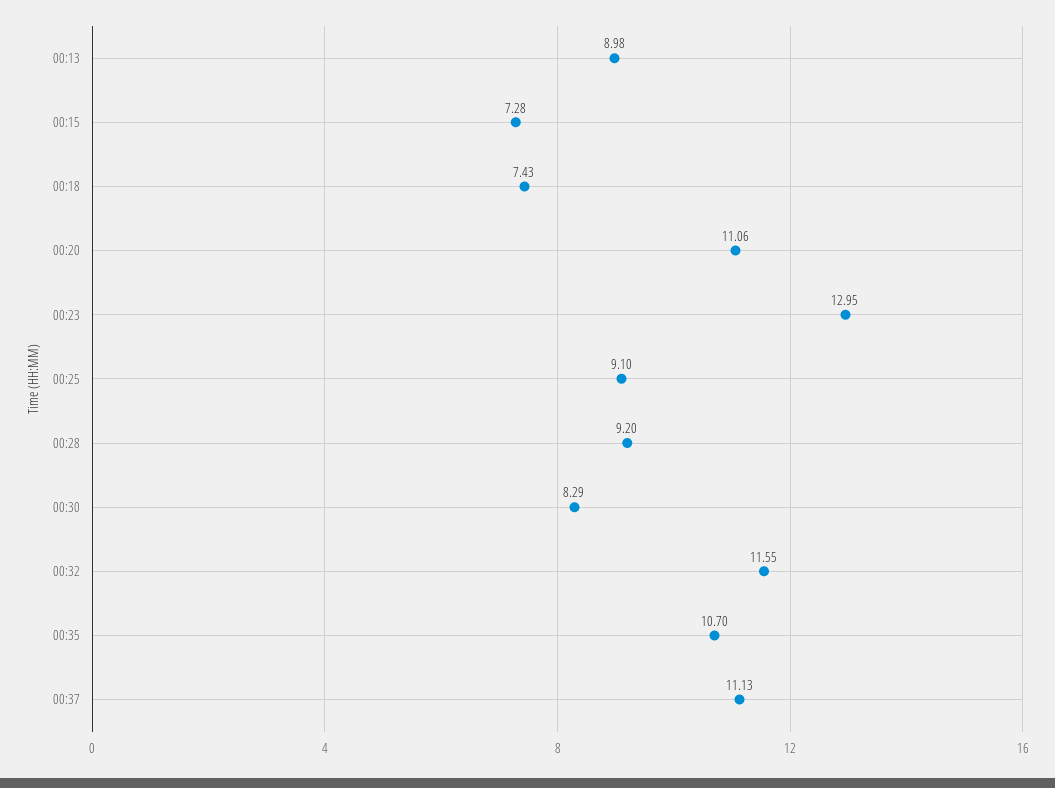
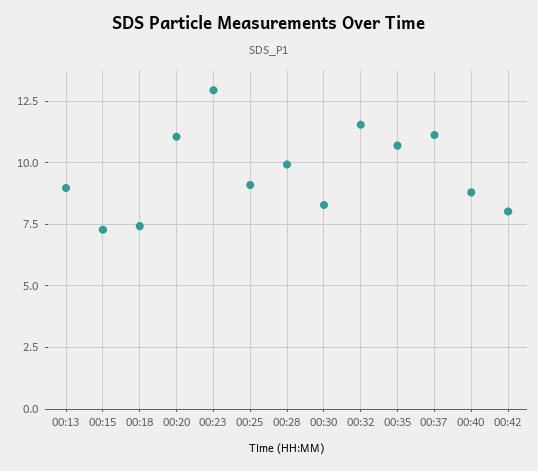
00:28: 9.2 -> 10
00:40: none -> 8.75
00:42: none -> 8

